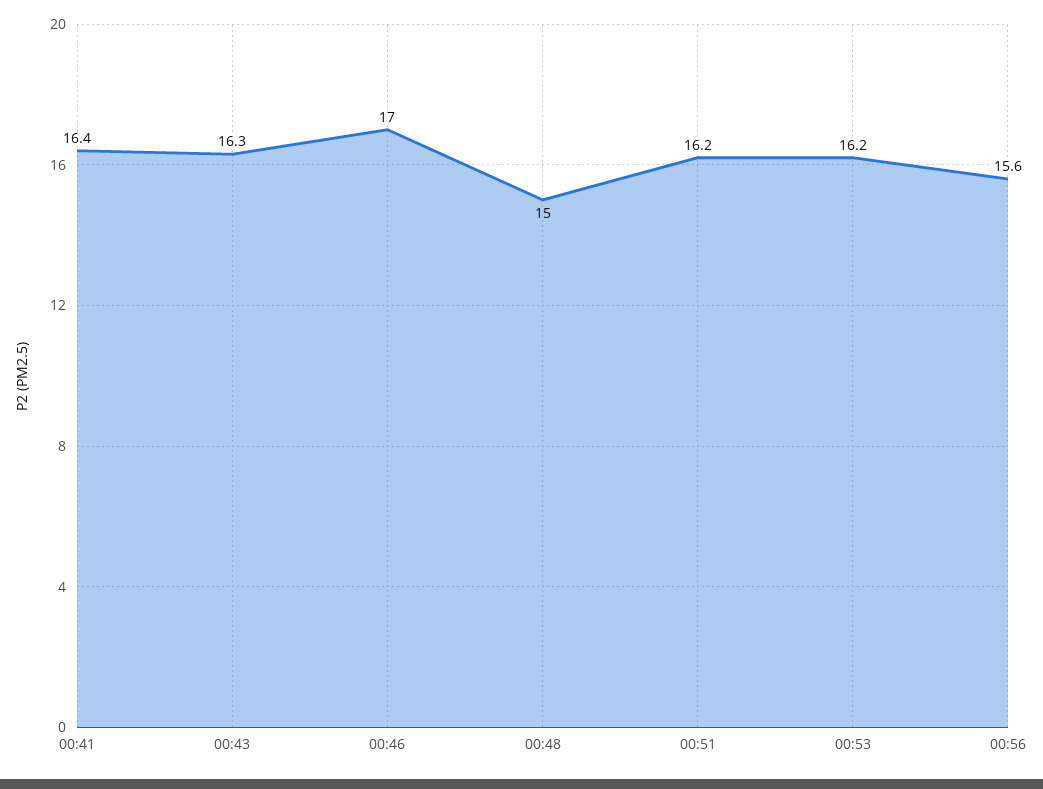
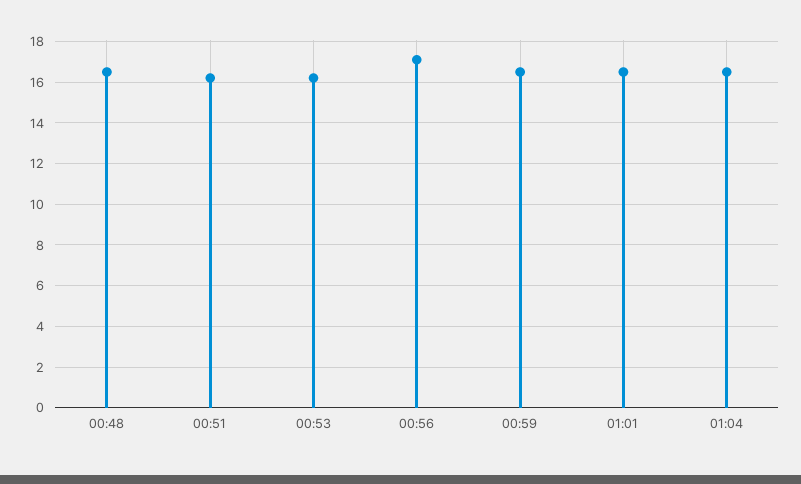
00:41: 16.4 -> none
00:43: 16.3 -> none
00:46: 17 -> none
00:48: 15 -> 16.5
00:56: 15.6 -> 17
00:59: none -> 16.5
01:01: none -> 16.5
01:04: none -> 16.5

